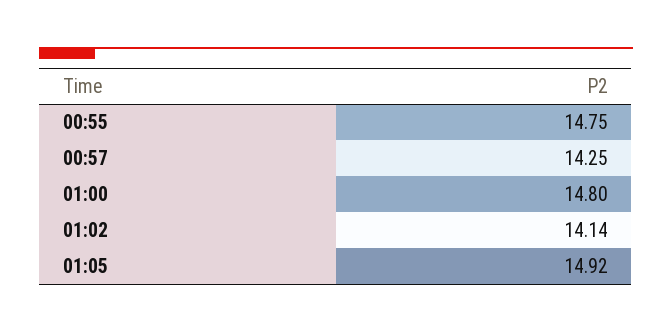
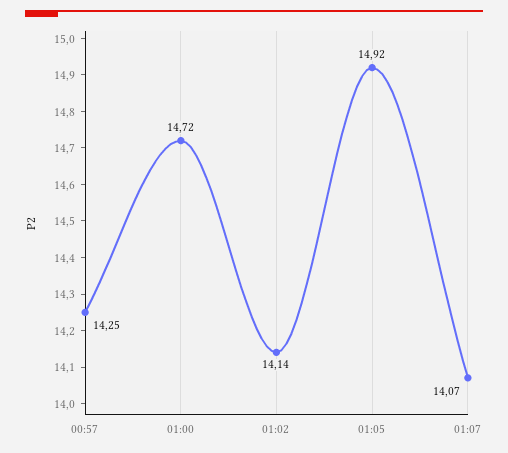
00:55: 14.75 -> none
01:00: 14.8 -> 14.72
01:07: none -> 14.07

